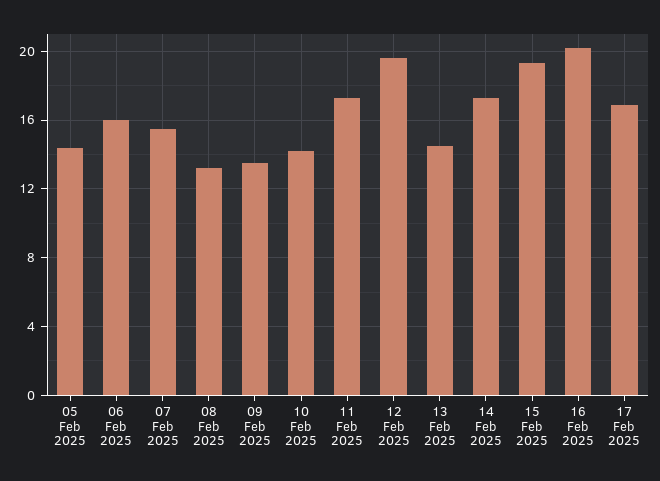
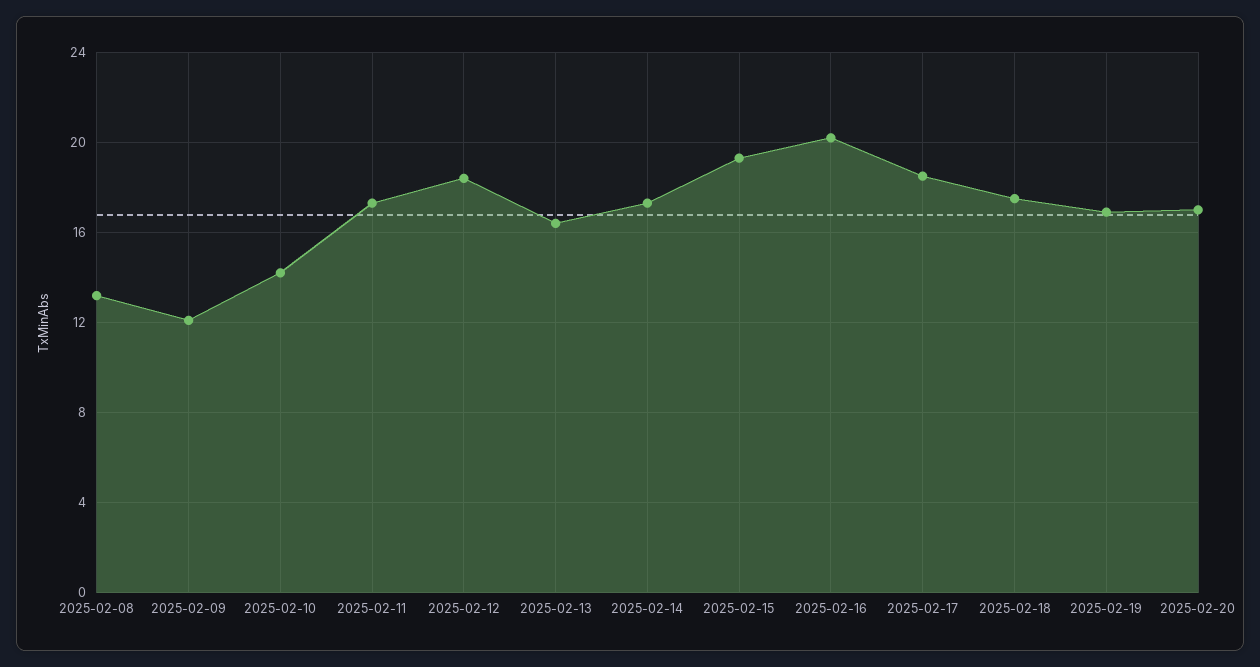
05 Feb 2025: 14.5 -> none
06 Feb 2025: 16 -> none
07 Feb 2025: 15.5 -> none
09 Feb 2025: 13.5 -> 12
12 Feb 2025: 19.5 -> 18.5
13 Feb 2025: 14.5 -> 16.5
17 Feb 2025: 17 -> 18.5
2025-02-18: none -> 17.5
2025-02-19: none -> 17
2025-02-20: none -> 17

